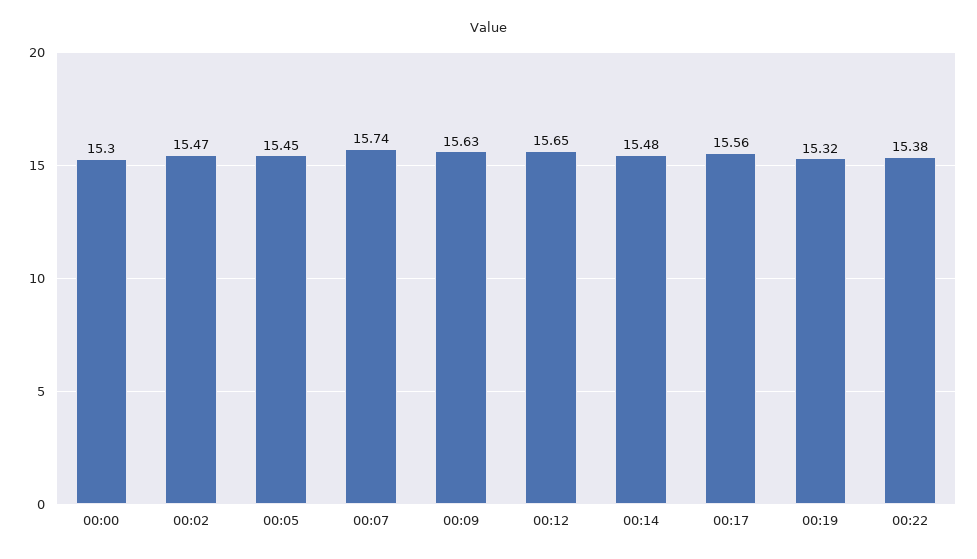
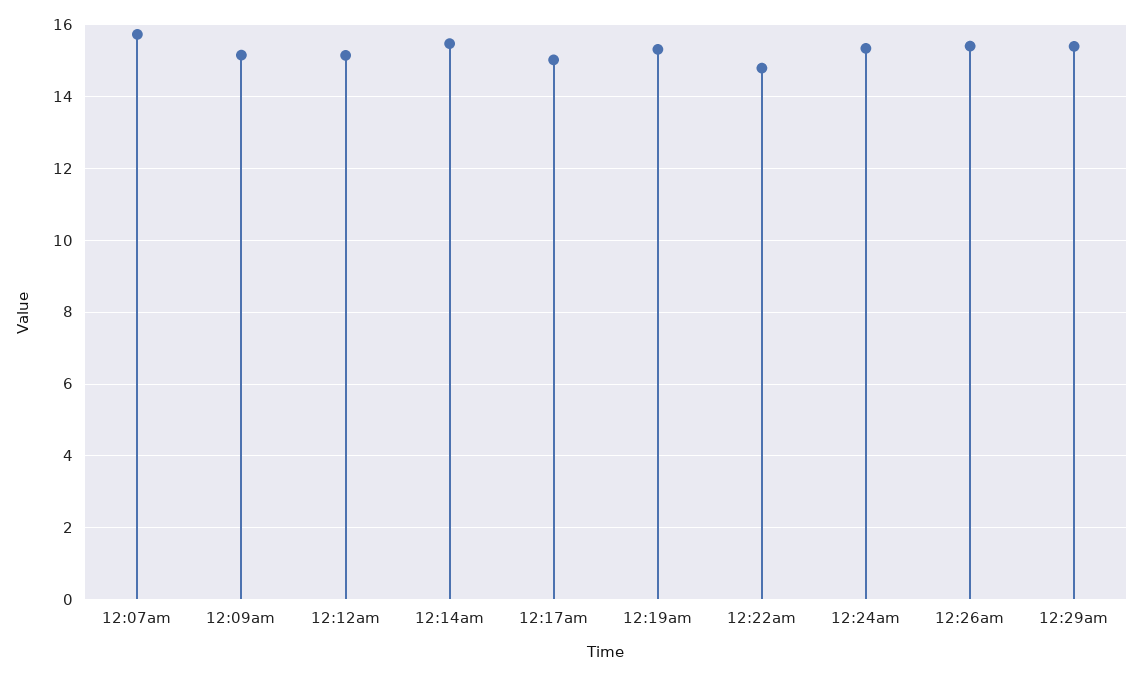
00:00: 15.3 -> none
00:02: 15.47 -> none
00:05: 15.45 -> none
00:09: 15.63 -> 15.2
00:12: 15.65 -> 15.2
00:17: 15.56 -> 15
00:22: 15.38 -> 14.8
12:24am: none -> 15.4
12:26am: none -> 15.4
12:29am: none -> 15.4

